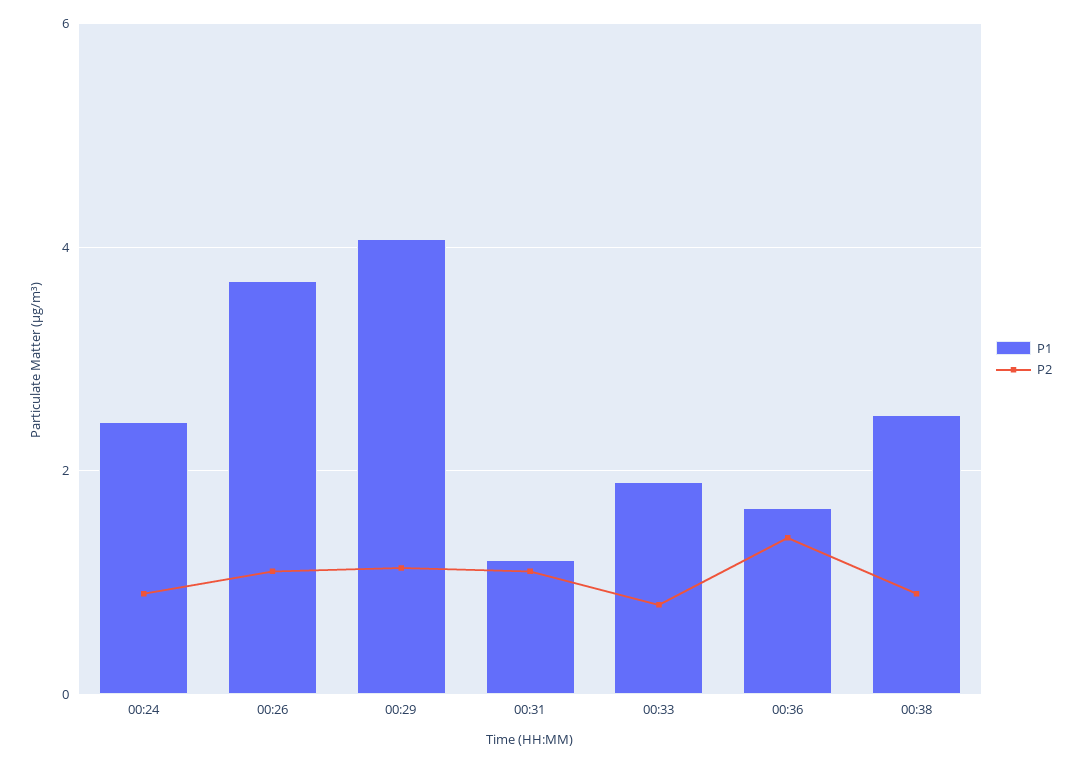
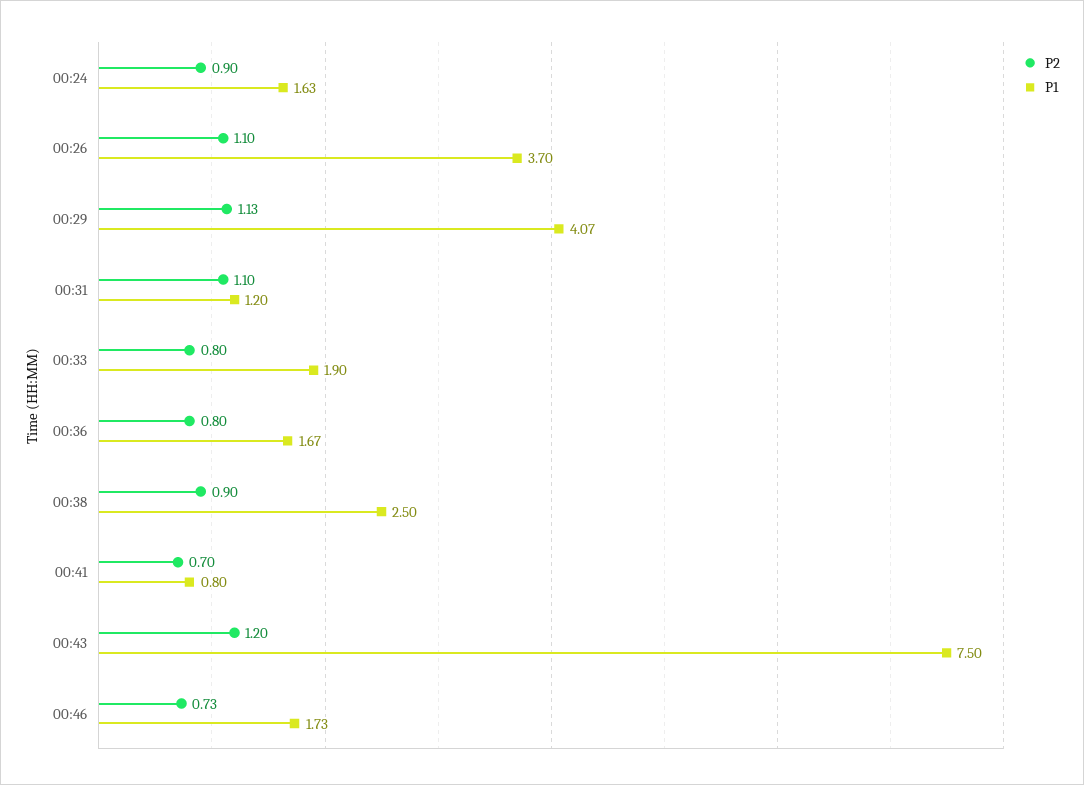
P1, 00:24: 2.4 -> 1.63
P2, 00:36: 1.4 -> 0.8
P2, 00:41: none -> 0.7
P1, 00:41: none -> 0.8
P2, 00:43: none -> 1.2
P1, 00:43: none -> 7.5
P2, 00:46: none -> 0.73
P1, 00:46: none -> 1.73

